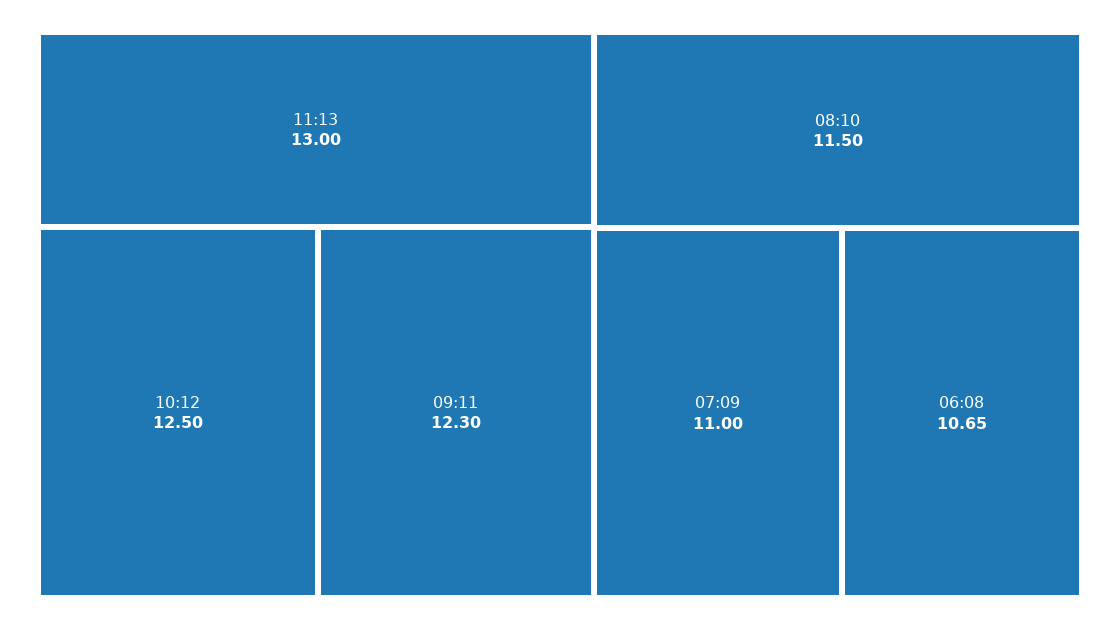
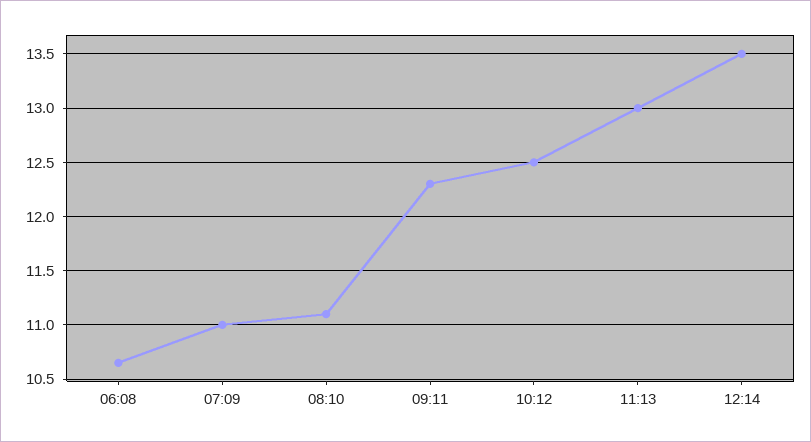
08:10: 11.5 -> 11.1
12:14: none -> 13.5

